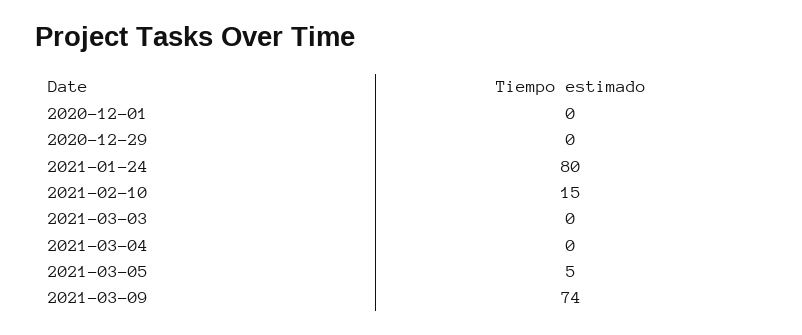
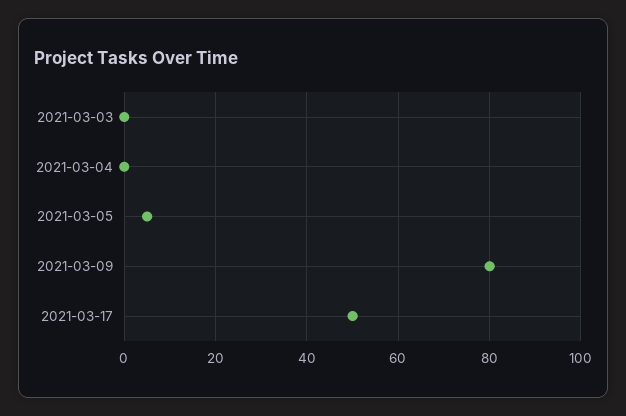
2020-12-01: 0 -> none
2020-12-29: 0 -> none
2021-01-24: 80 -> none
2021-02-10: 15 -> none
2021-03-09: 74 -> 80
2021-03-17: none -> 50

